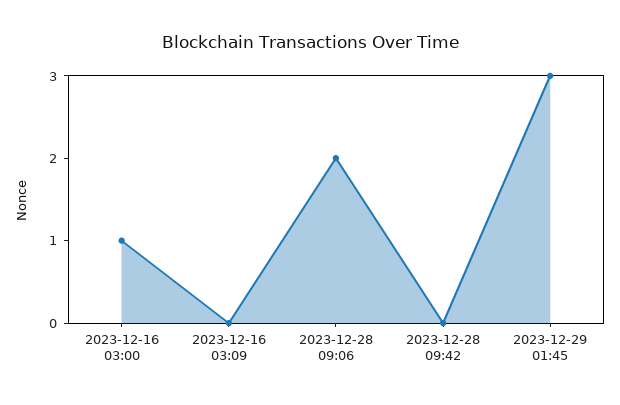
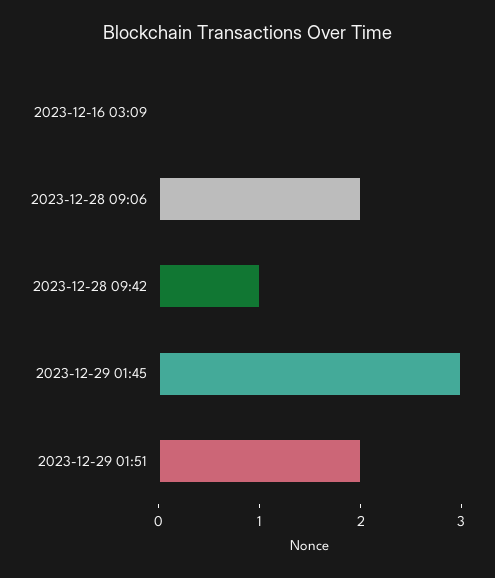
2023-12-16 03:00: 1 -> none
2023-12-28 09:42: 0 -> 1
2023-12-29 01:51: none -> 2

